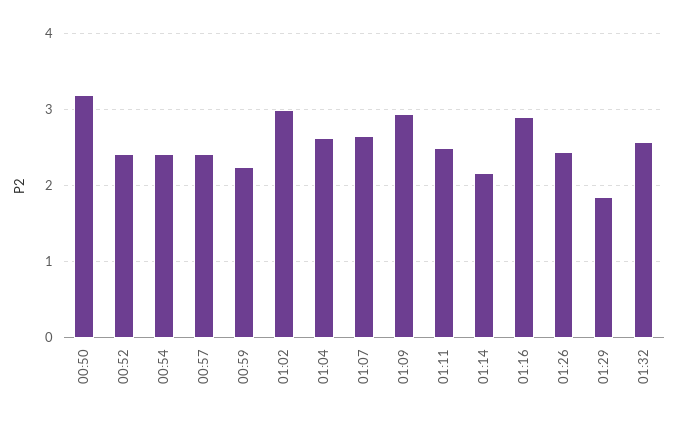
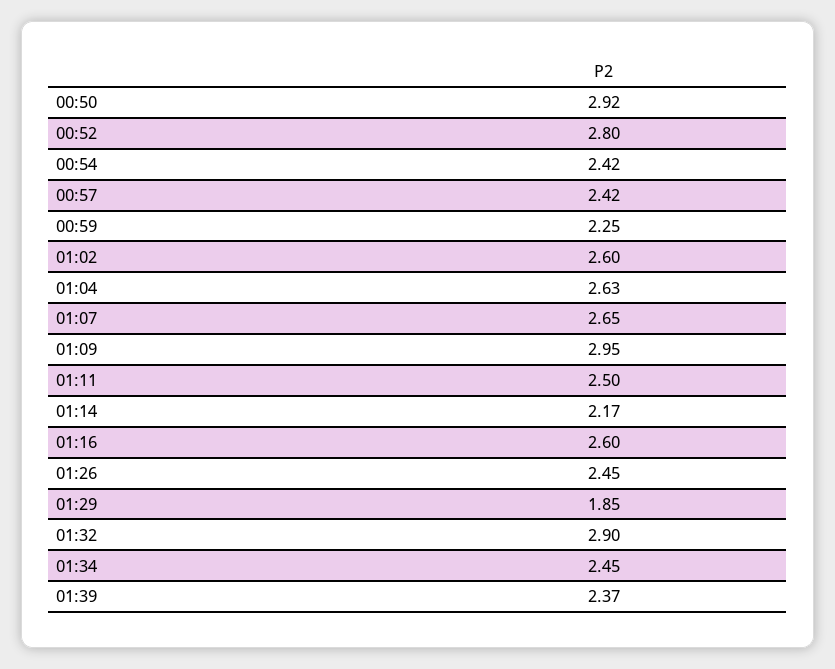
00:50: 3.2 -> 2.92
00:52: 2.4 -> 2.8
01:02: 3 -> 2.6
01:16: 2.9 -> 2.6
01:32: 2.6 -> 2.9
01:34: none -> 2.45
01:39: none -> 2.37

